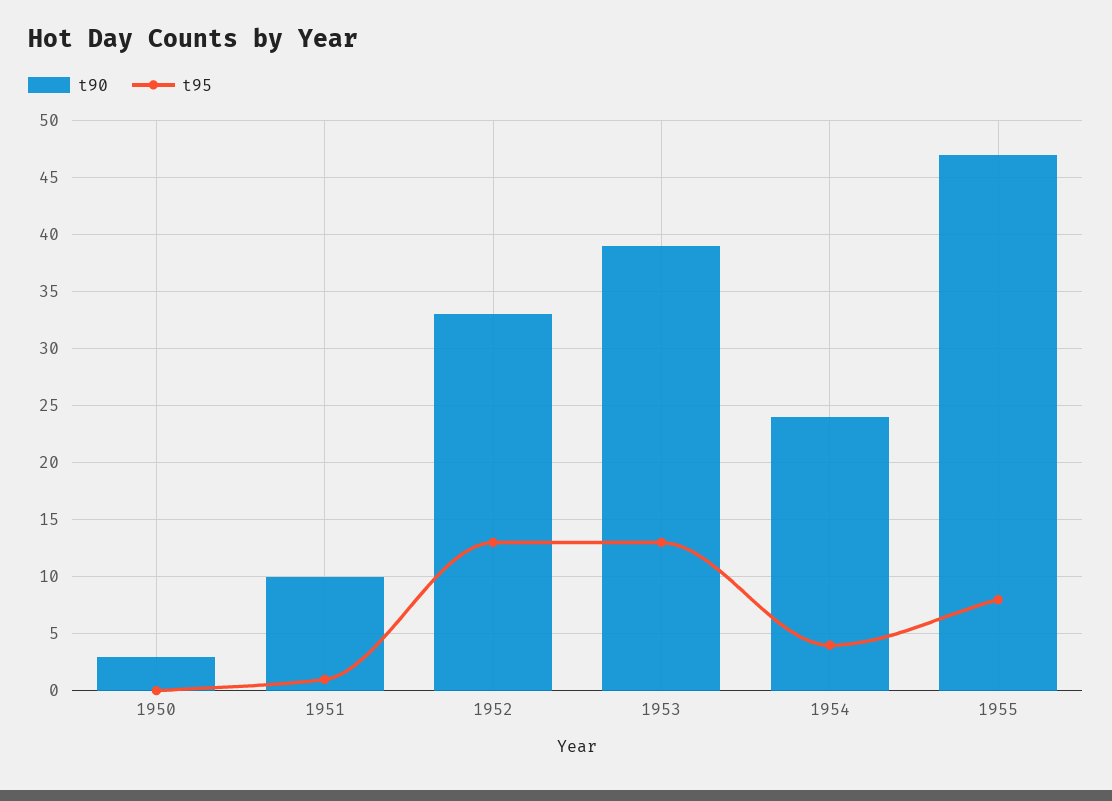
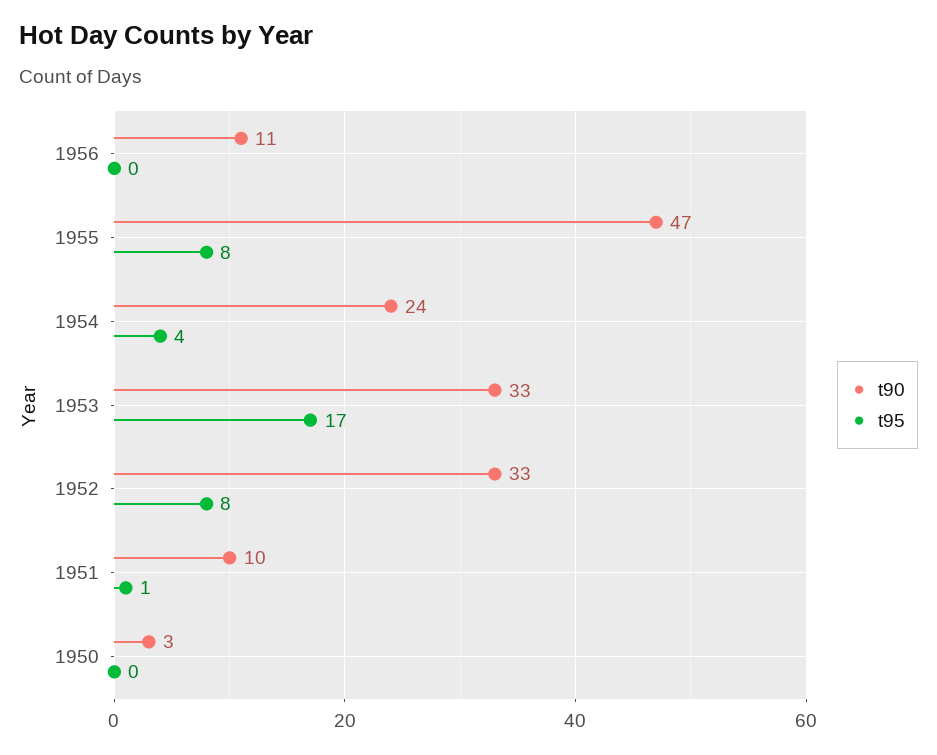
t95, 1952: 13 -> 8
t90, 1953: 39 -> 33
t95, 1953: 13 -> 17
t90, 1956: none -> 11
t95, 1956: none -> 0

